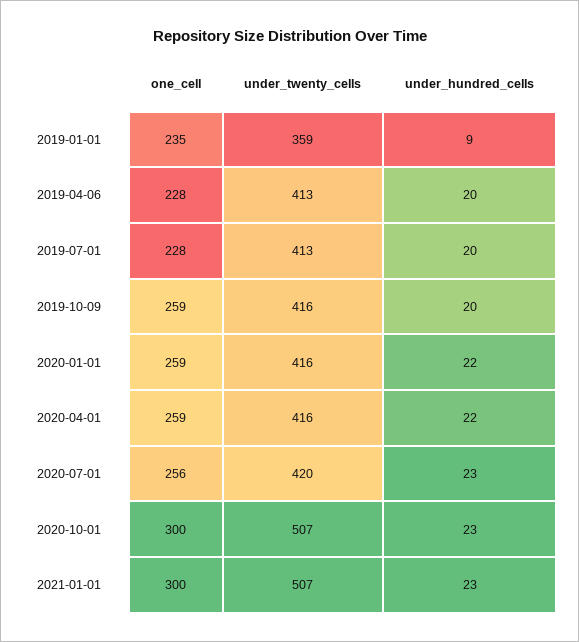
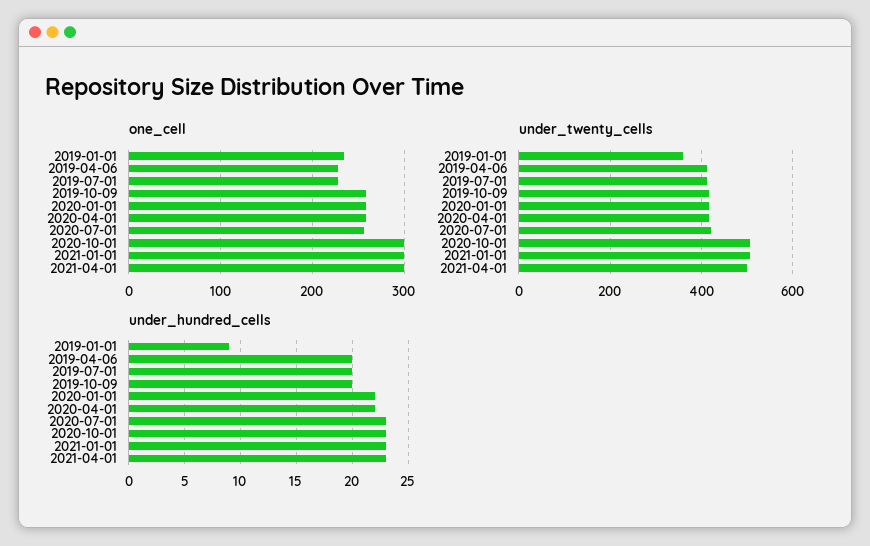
one_cell, 2021-04-01: none -> 300
under_twenty_cells, 2021-04-01: none -> 500
under_hundred_cells, 2021-04-01: none -> 23

